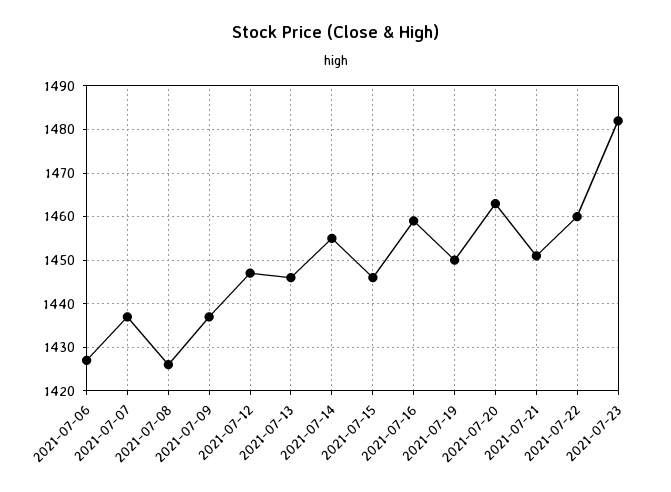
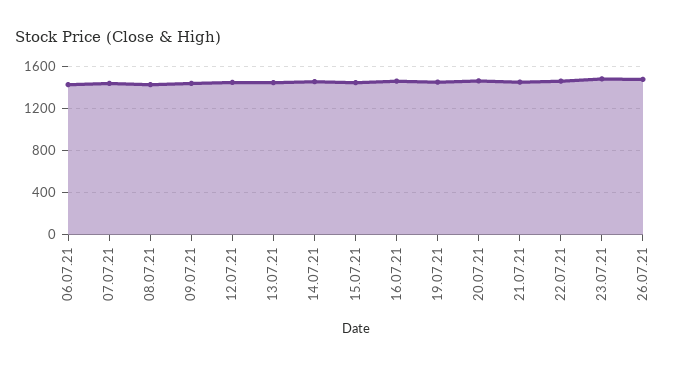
26.07.21: none -> 1500

